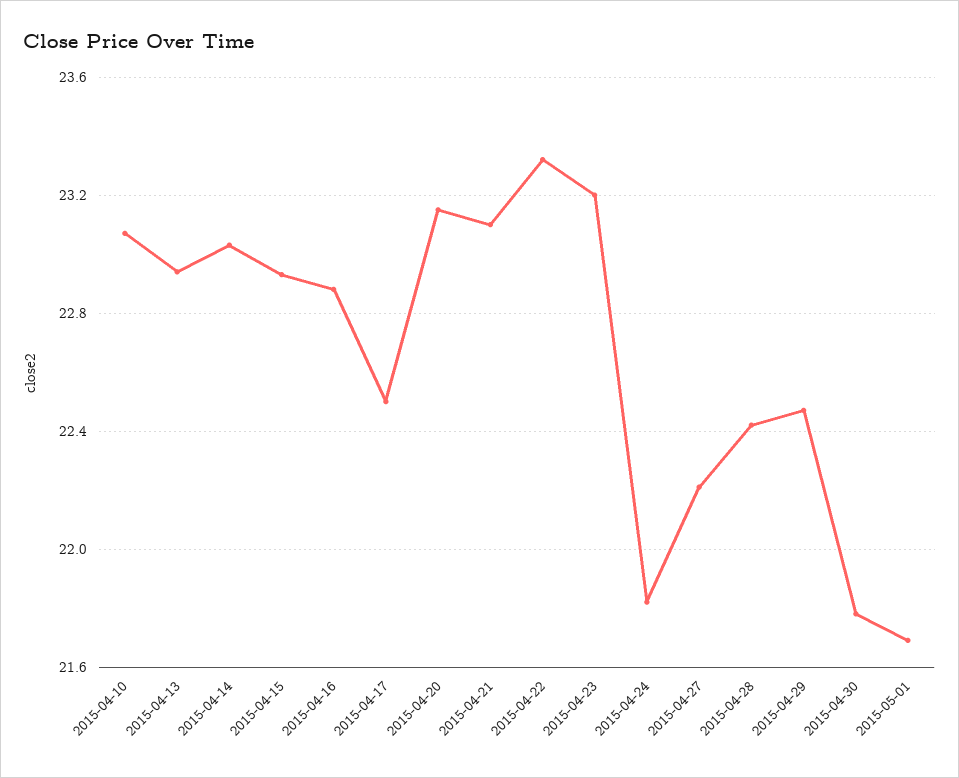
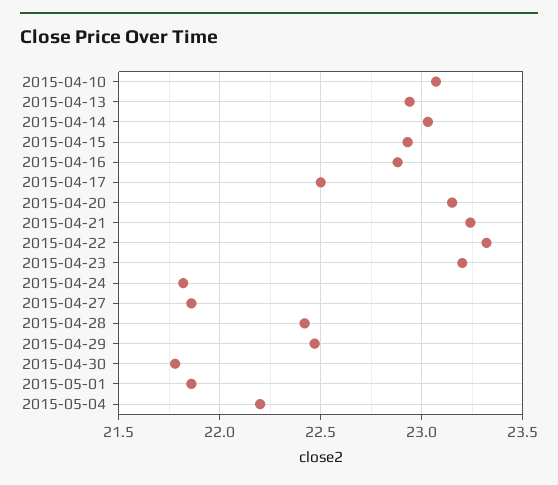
2015-04-21: 23.1 -> 23.25
2015-04-27: 22.2 -> 21.85
2015-05-01: 21.7 -> 21.85
2015-05-04: none -> 22.2

